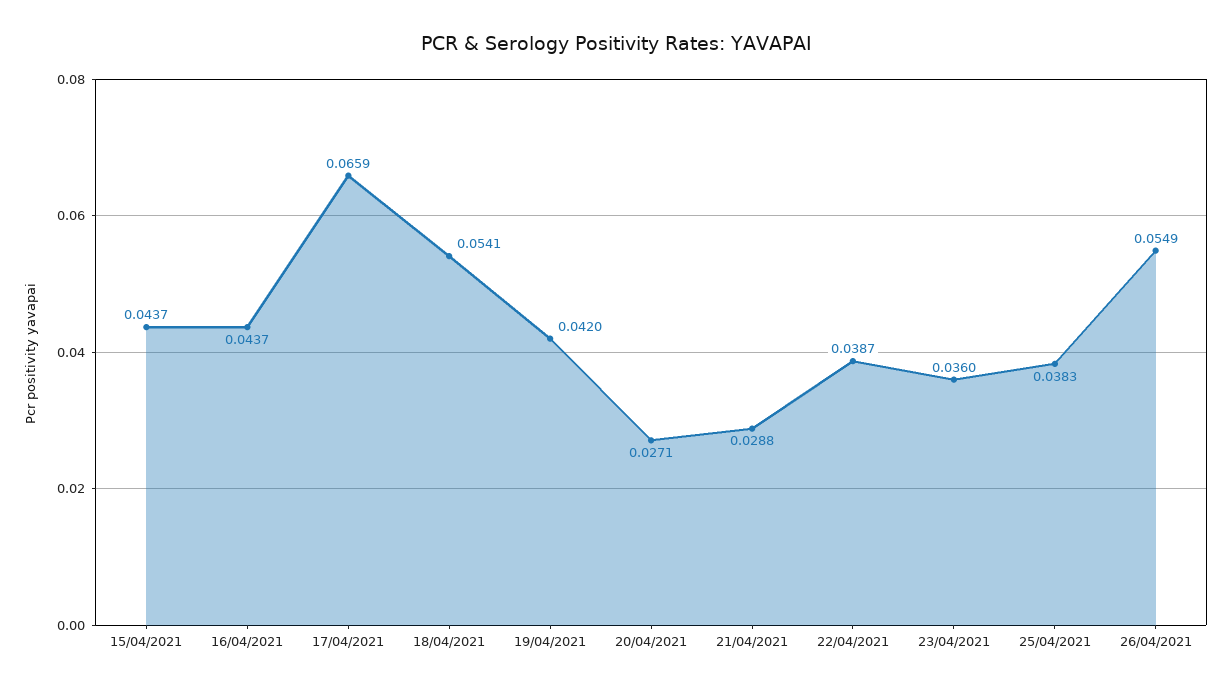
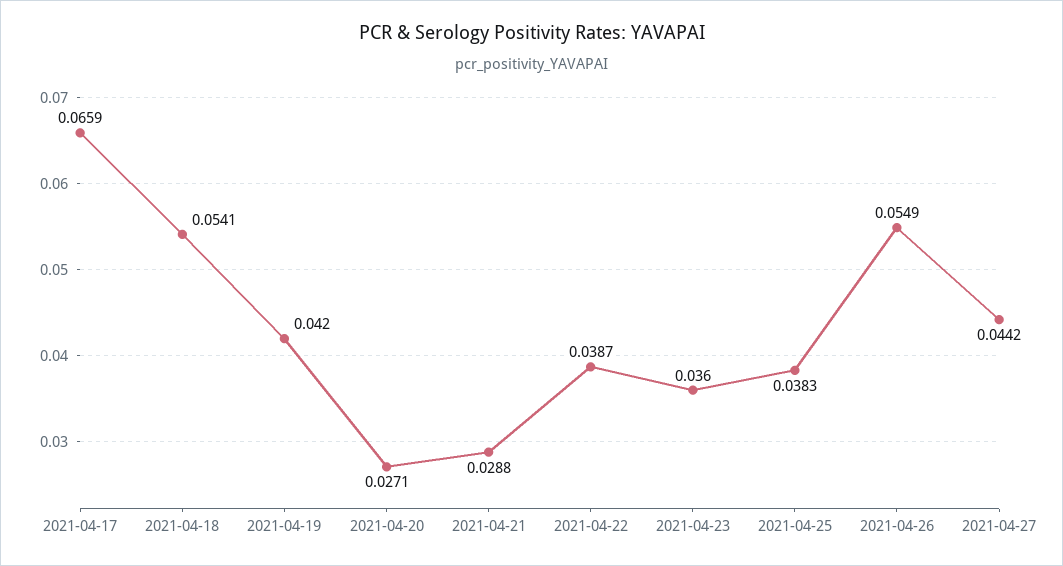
15/04/2021: 0.0437 -> none
16/04/2021: 0.0437 -> none
2021-04-27: none -> 0.0442

